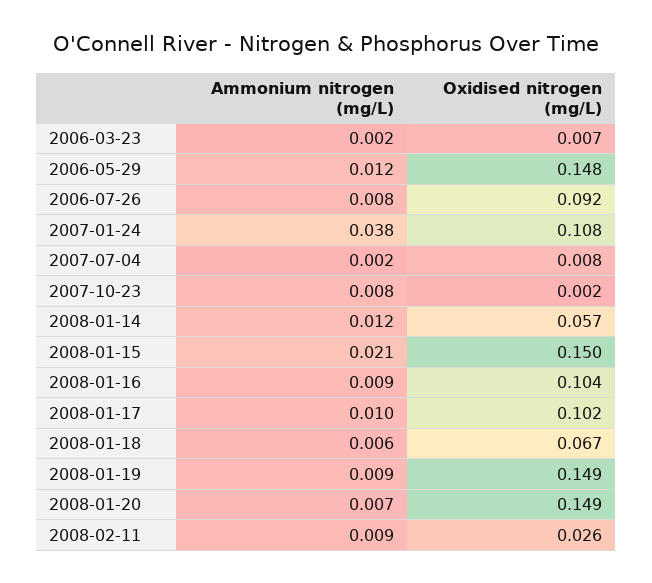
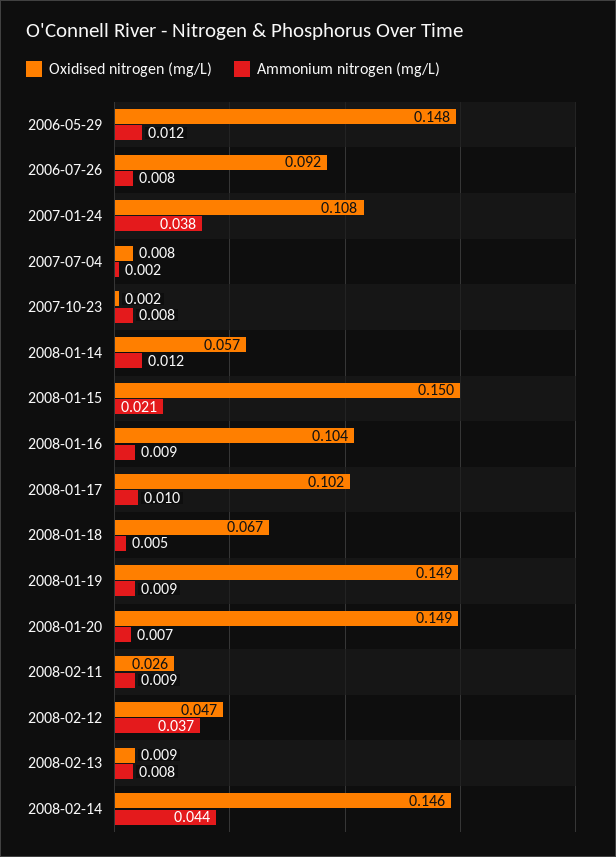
Ammonium nitrogen (mg/L), 2006-03-23: 0.002 -> none
Oxidised nitrogen (mg/L), 2006-03-23: 0.007 -> none
Ammonium nitrogen (mg/L), 2008-01-18: 0.006 -> 0.005
Oxidised nitrogen (mg/L), 2008-02-12: none -> 0.047
Ammonium nitrogen (mg/L), 2008-02-12: none -> 0.037
Oxidised nitrogen (mg/L), 2008-02-13: none -> 0.009
Ammonium nitrogen (mg/L), 2008-02-13: none -> 0.008
Oxidised nitrogen (mg/L), 2008-02-14: none -> 0.146
Ammonium nitrogen (mg/L), 2008-02-14: none -> 0.044

